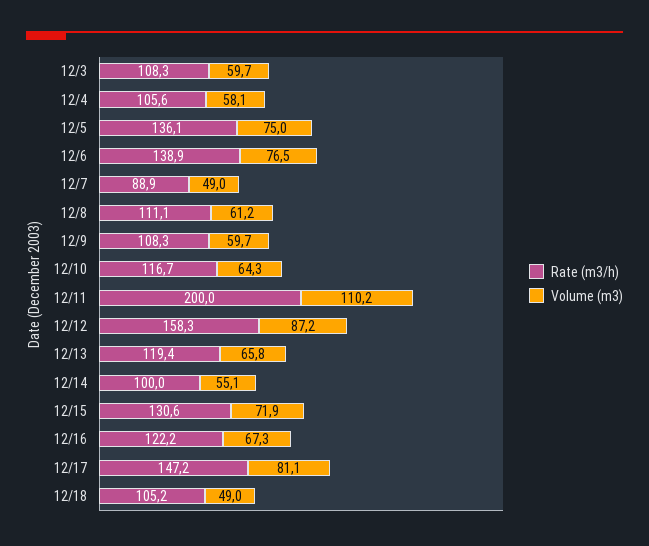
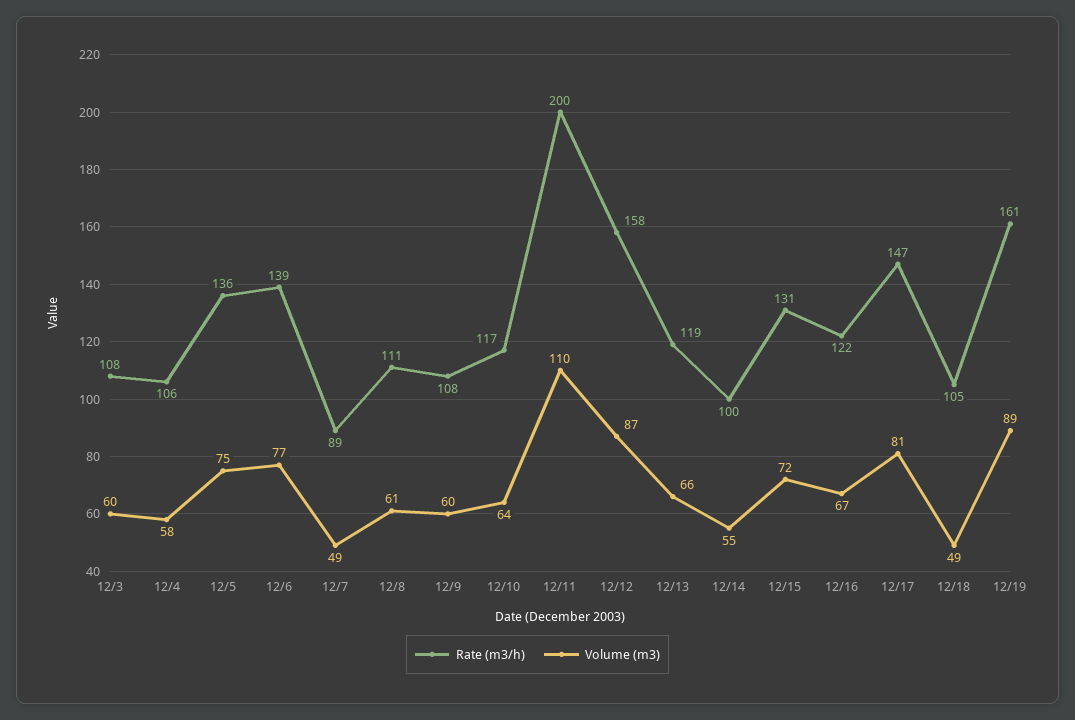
Rate (m3/h), 12/19: none -> 161
Volume (m3), 12/19: none -> 89

